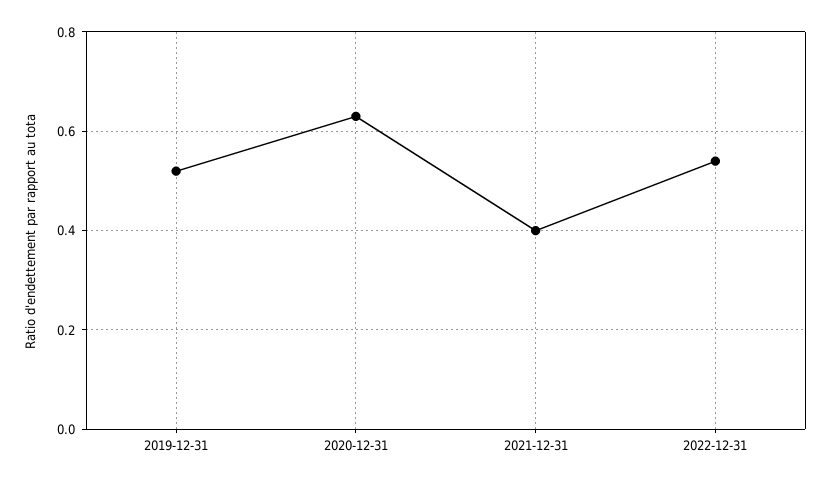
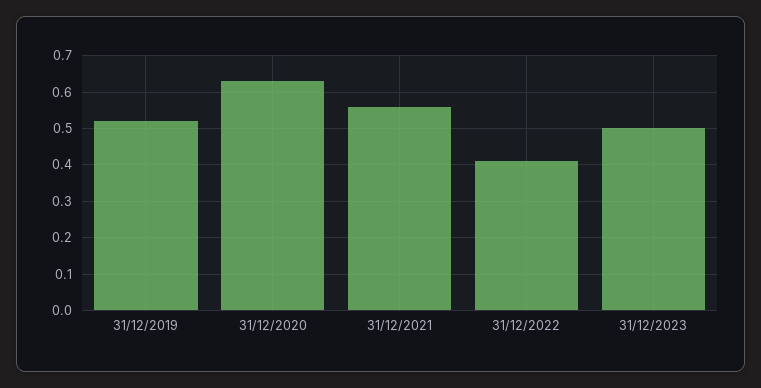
2021-12-31: 0.4 -> 0.55
2022-12-31: 0.55 -> 0.4
31/12/2023: none -> 0.5

